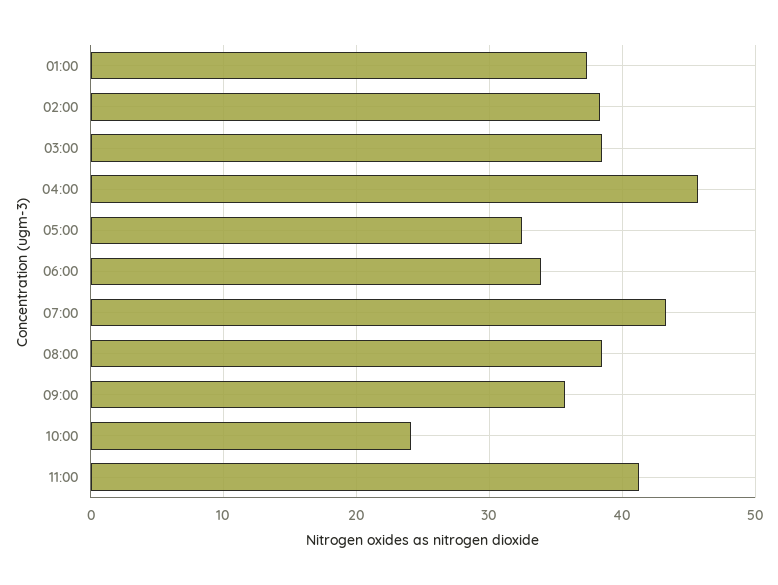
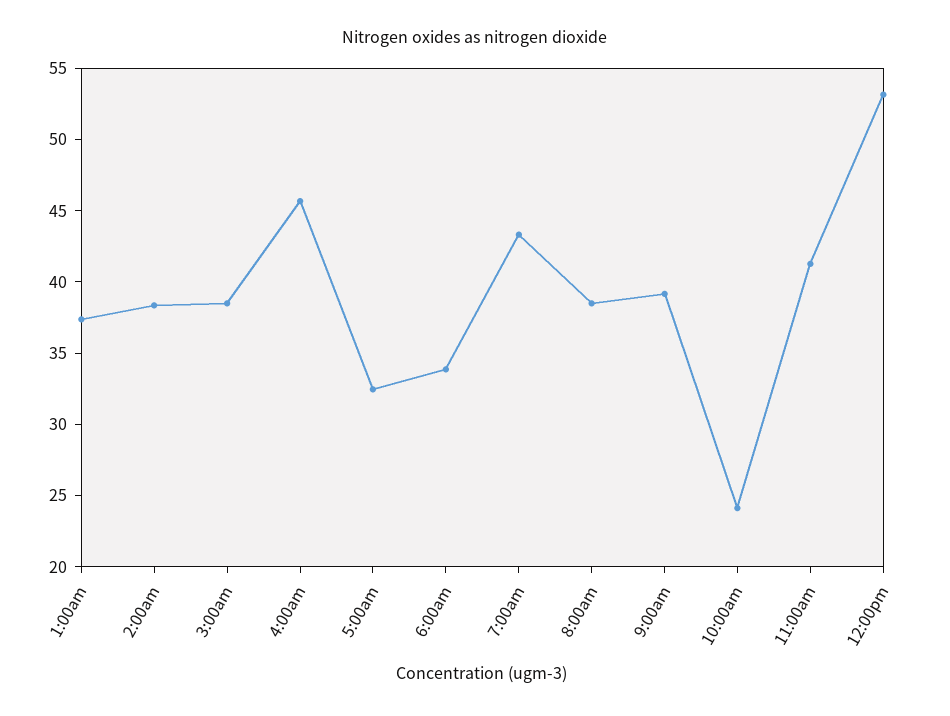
09:00: 36 -> 39
12:00pm: none -> 53

